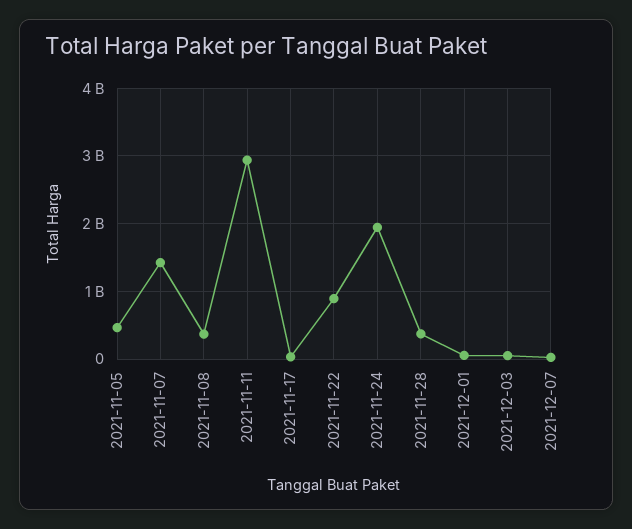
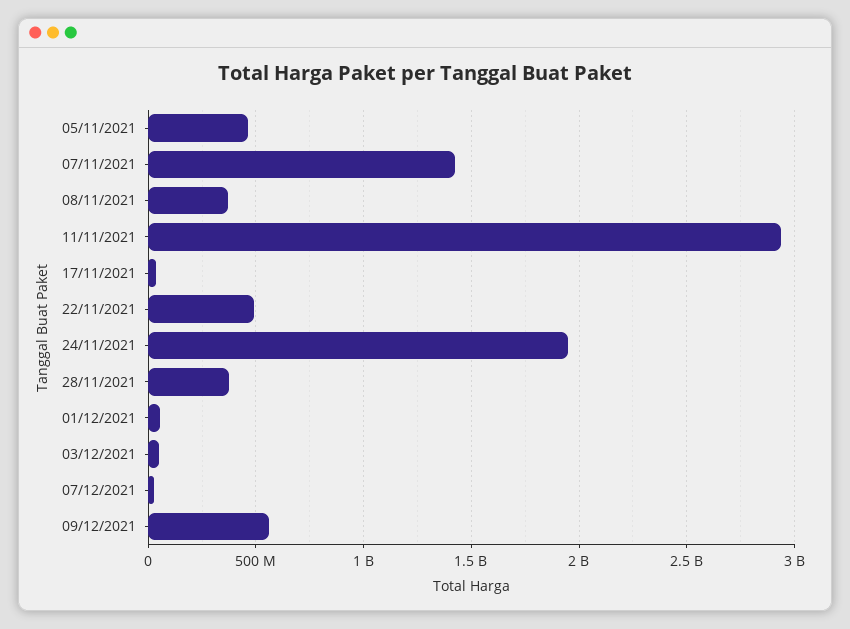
2021-11-22: 900000000 -> 500000000
09/12/2021: none -> 550000000

